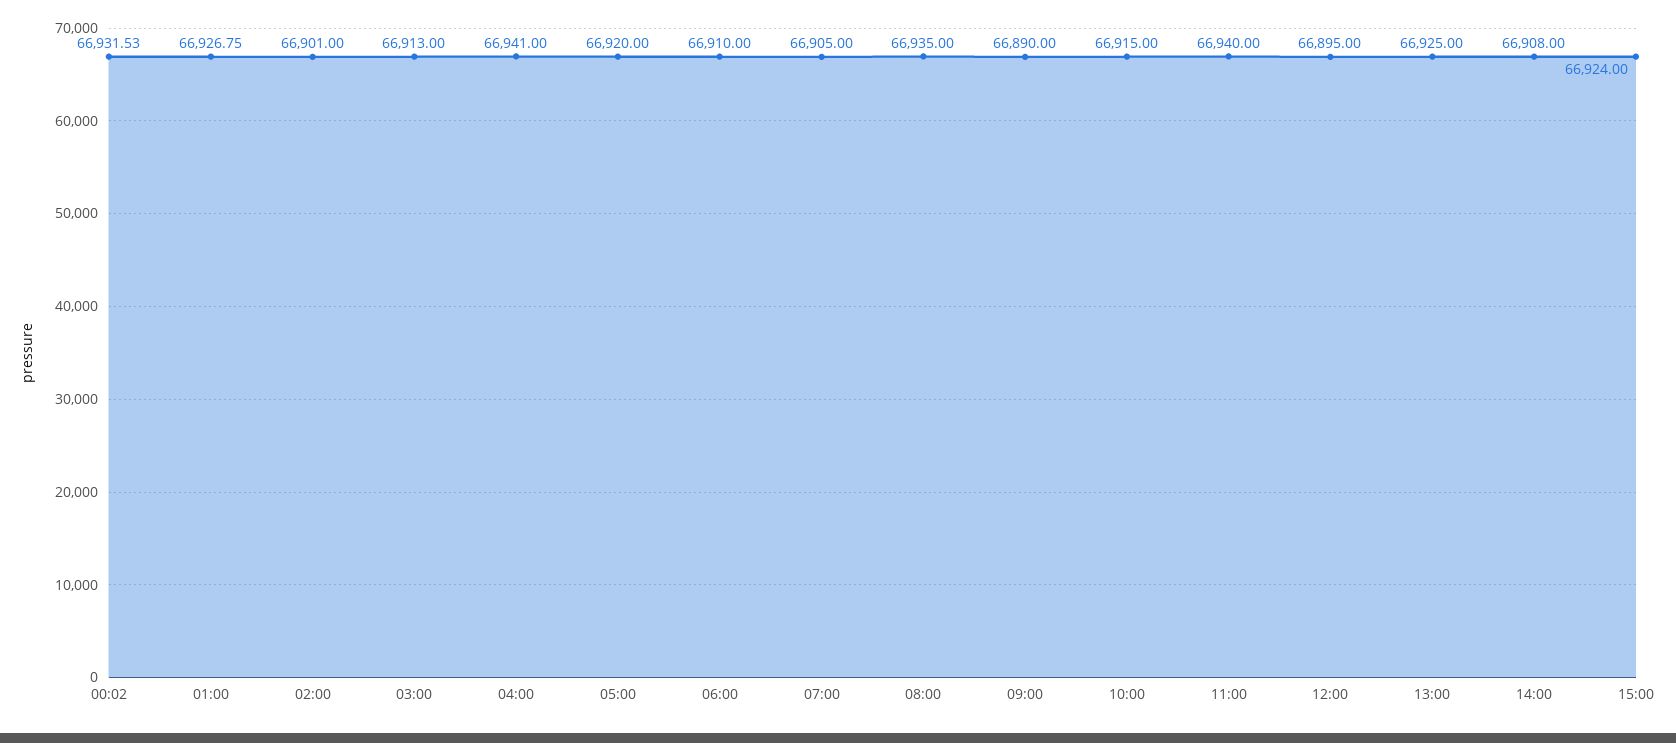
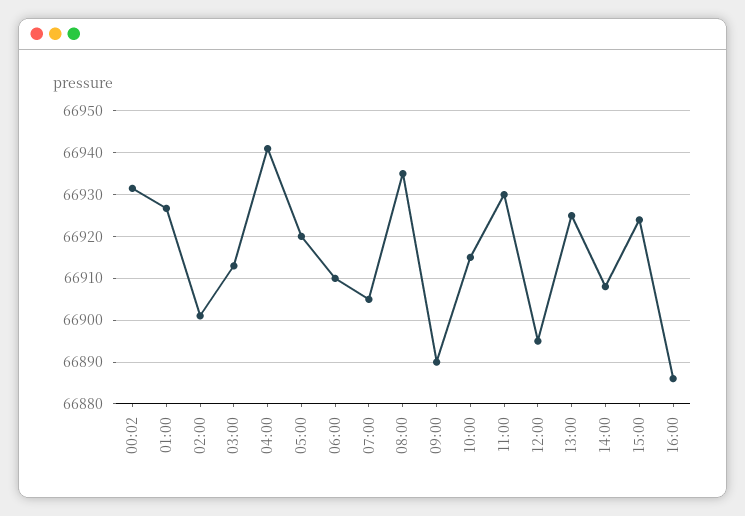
11:00: 66940 -> 66930
16:00: none -> 66886

